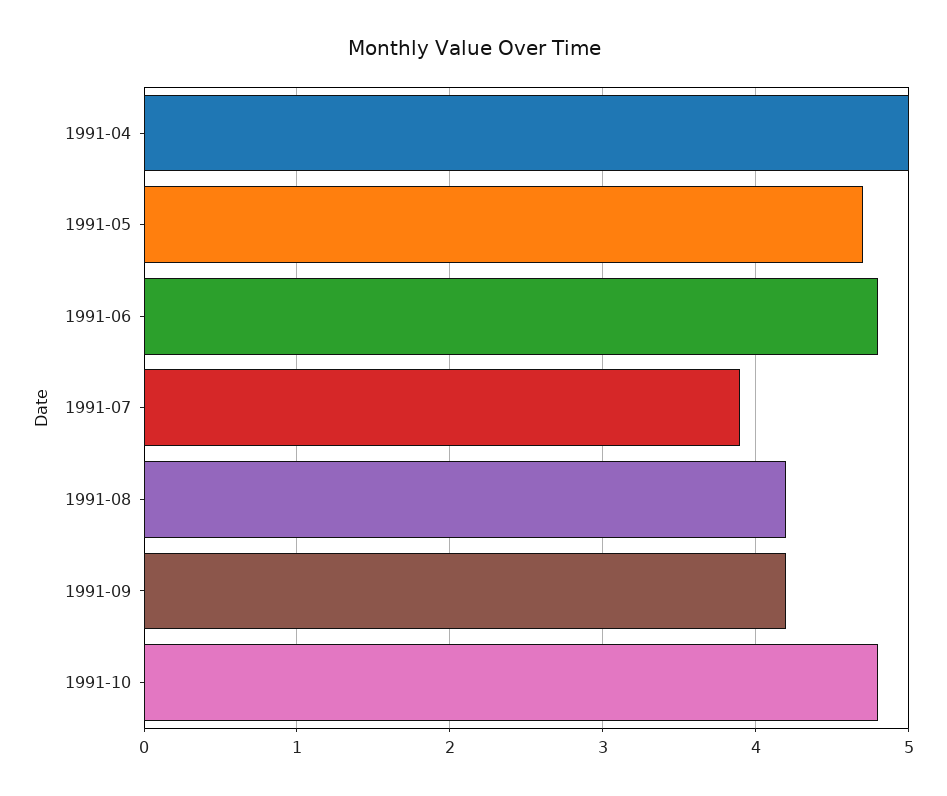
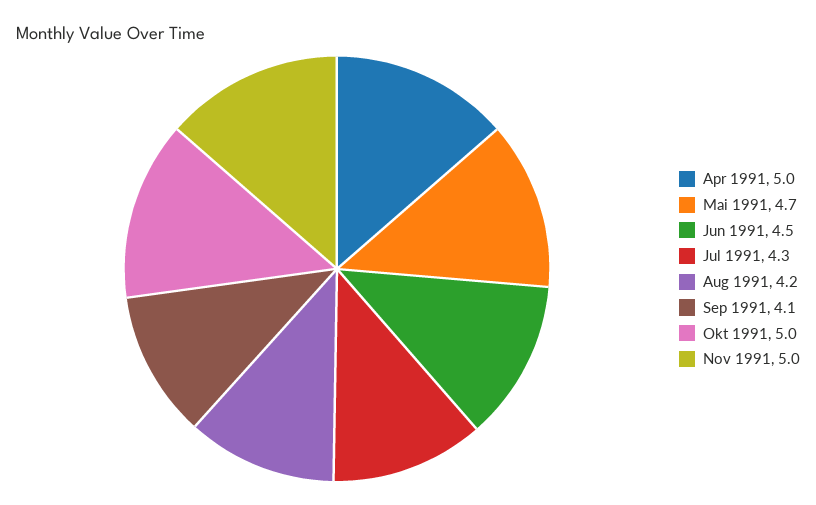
1991-06: 4.8 -> 4.5
1991-07: 3.9 -> 4.3
1991-09: 4.2 -> 4.1
1991-10: 4.8 -> 5
Nov 1991: none -> 5

